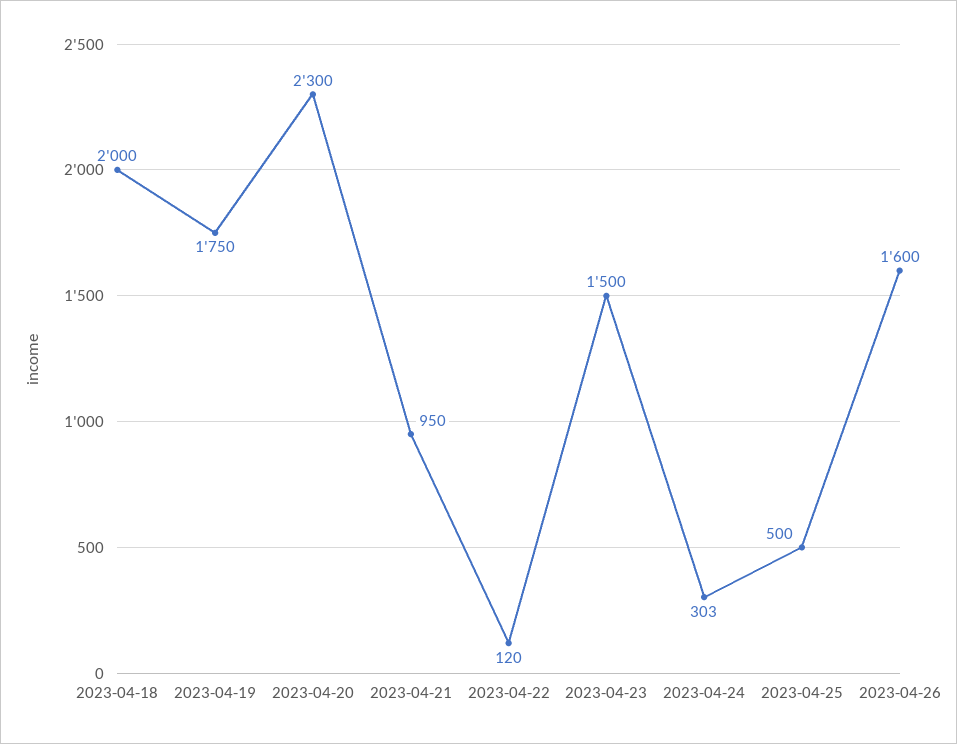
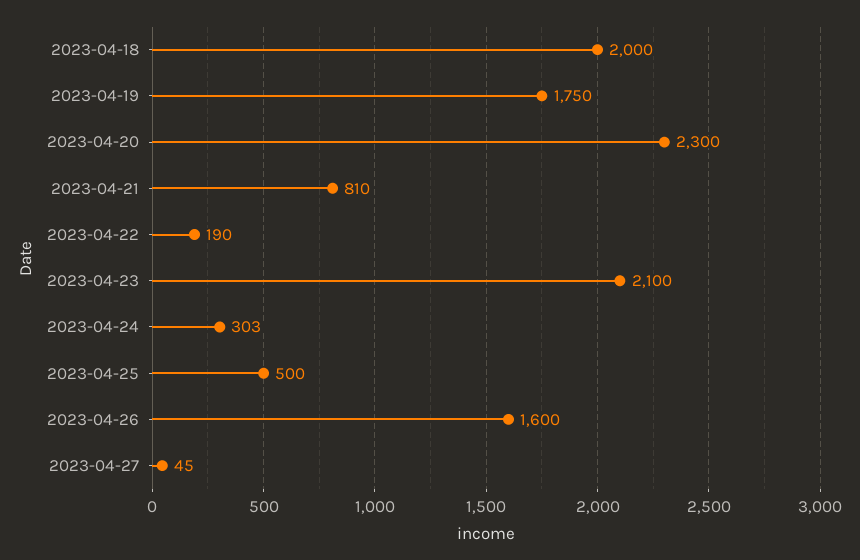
2023-04-21: 950 -> 810
2023-04-22: 120 -> 190
2023-04-23: 1500 -> 2100
2023-04-27: none -> 45

